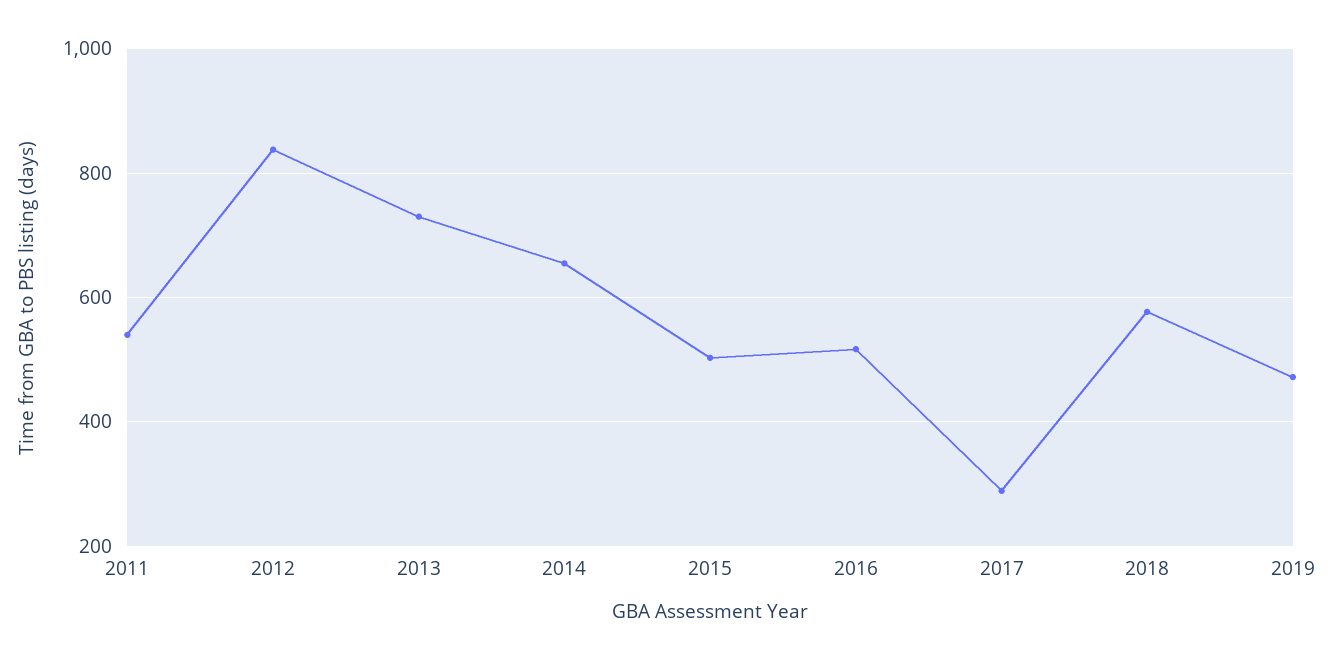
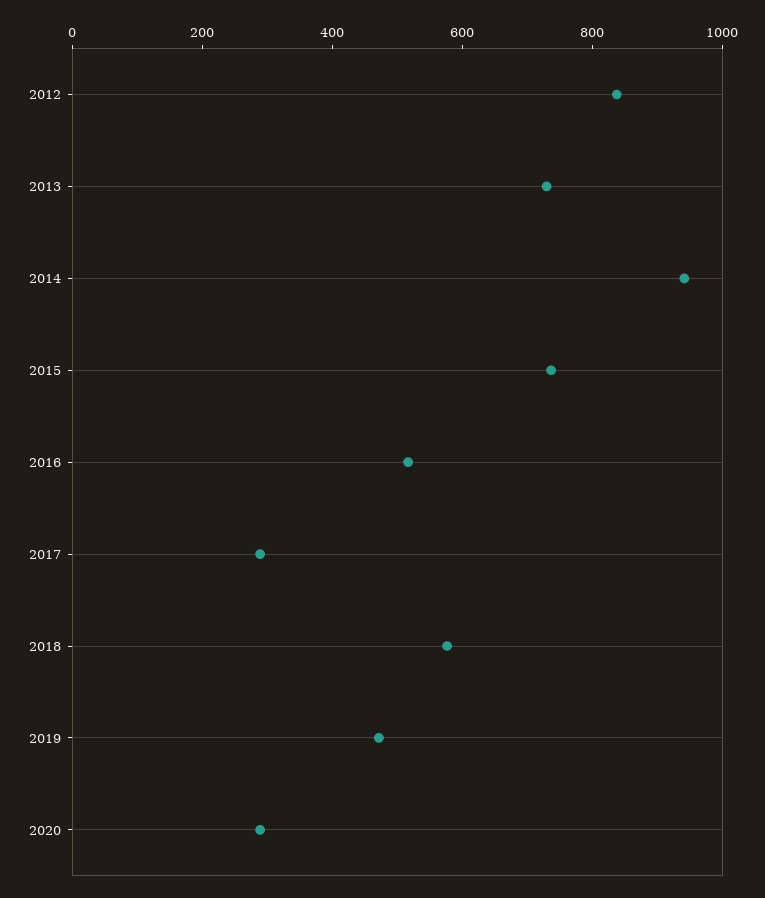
2011: 540 -> none
2014: 660 -> 950
2015: 500 -> 750
2020: none -> 300

